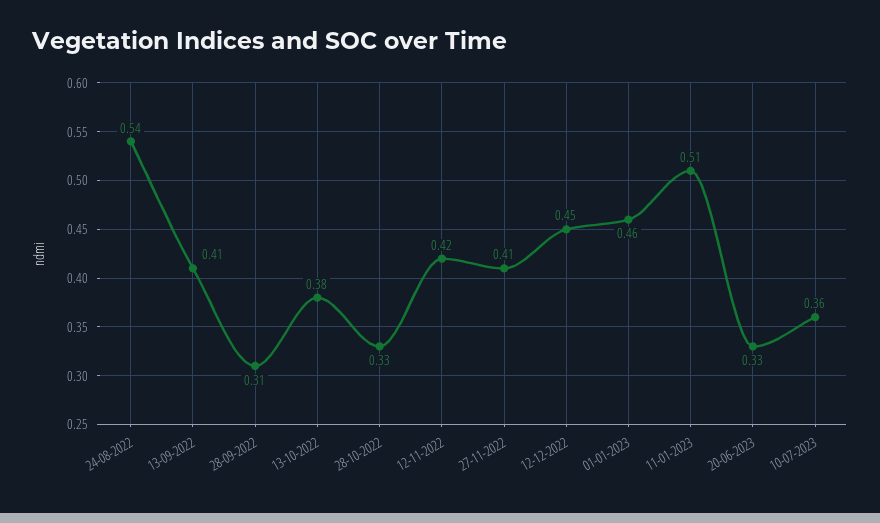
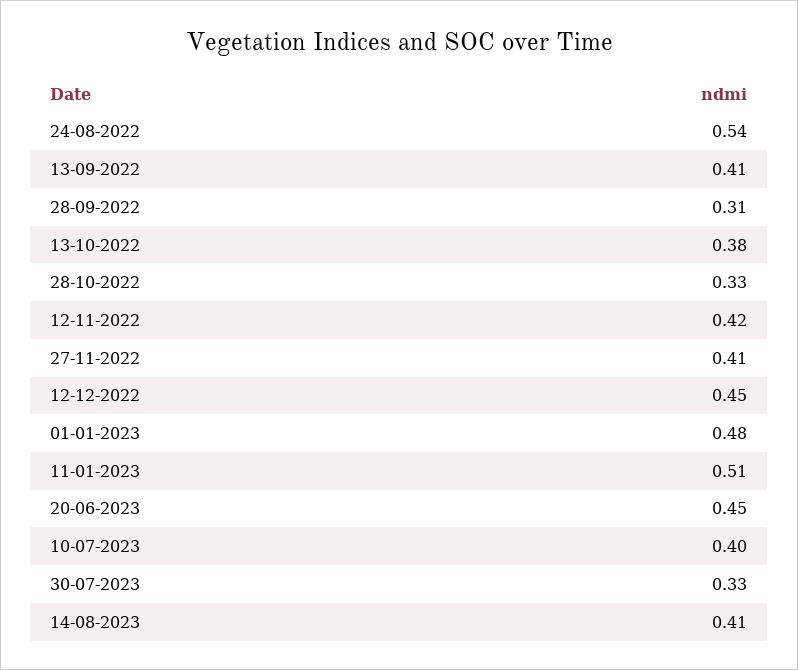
01-01-2023: 0.46 -> 0.48
20-06-2023: 0.33 -> 0.45
10-07-2023: 0.36 -> 0.4
30-07-2023: none -> 0.33
14-08-2023: none -> 0.41

